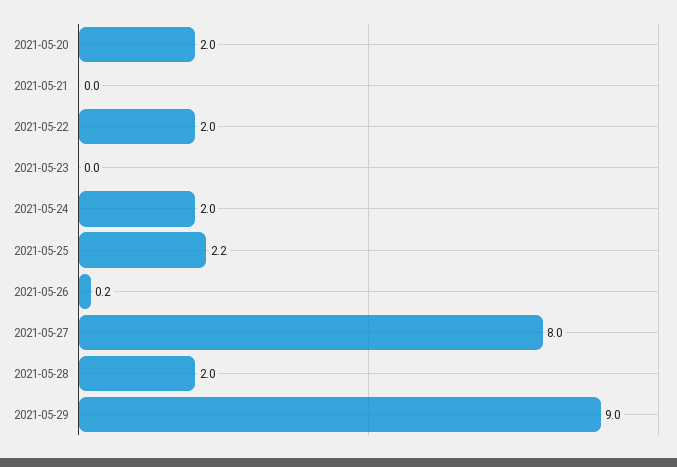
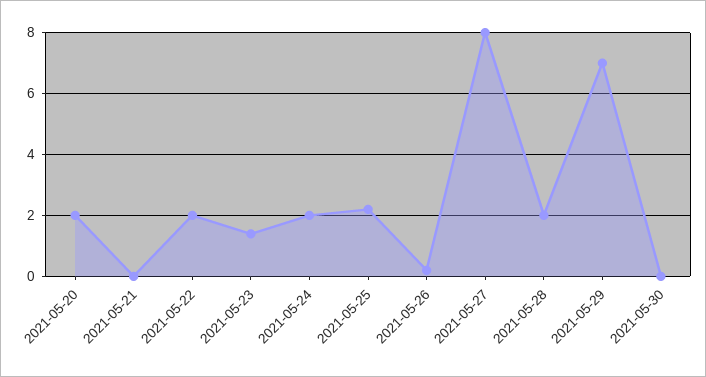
2021-05-23: 0 -> 1.5
2021-05-29: 9 -> 7
2021-05-30: none -> 0

